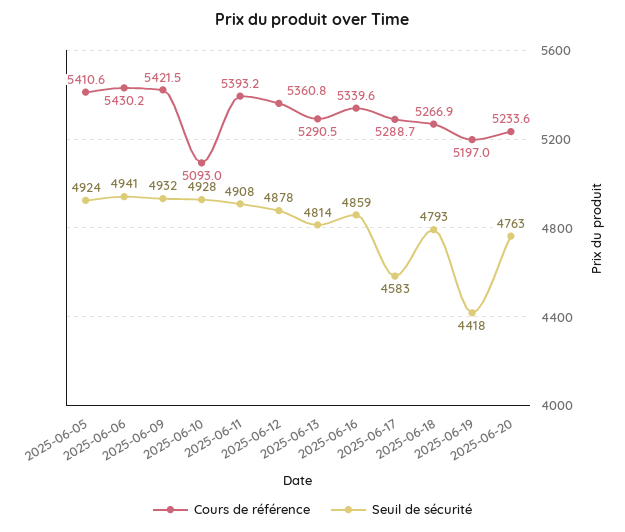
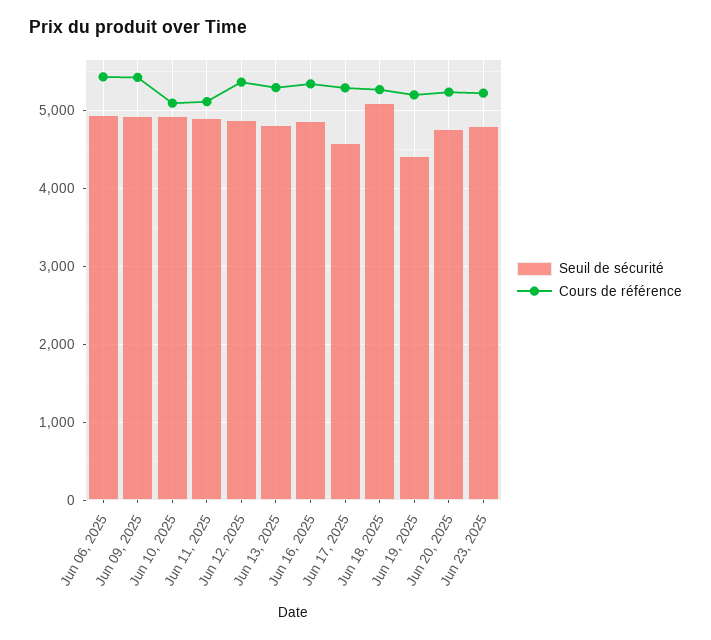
Cours de référence, 2025-06-05: 5410.6 -> none
Seuil de sécurité, 2025-06-05: 4924 -> none
Cours de référence, 2025-06-11: 5393.2 -> 5100
Seuil de sécurité, 2025-06-18: 4793 -> 5100
Seuil de sécurité, Jun 23, 2025: none -> 4800
Cours de référence, Jun 23, 2025: none -> 5200

